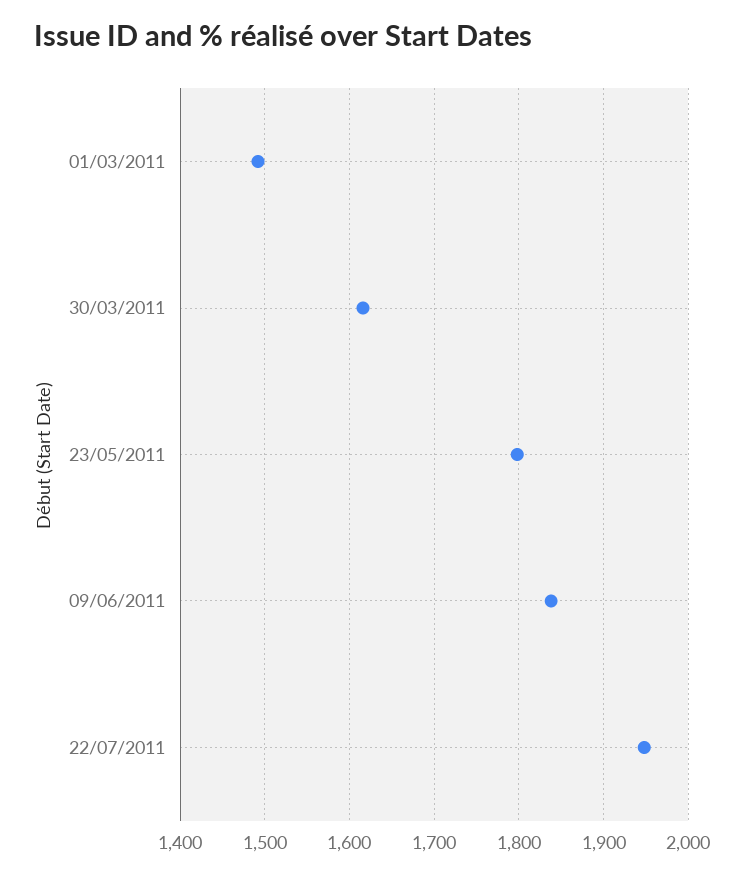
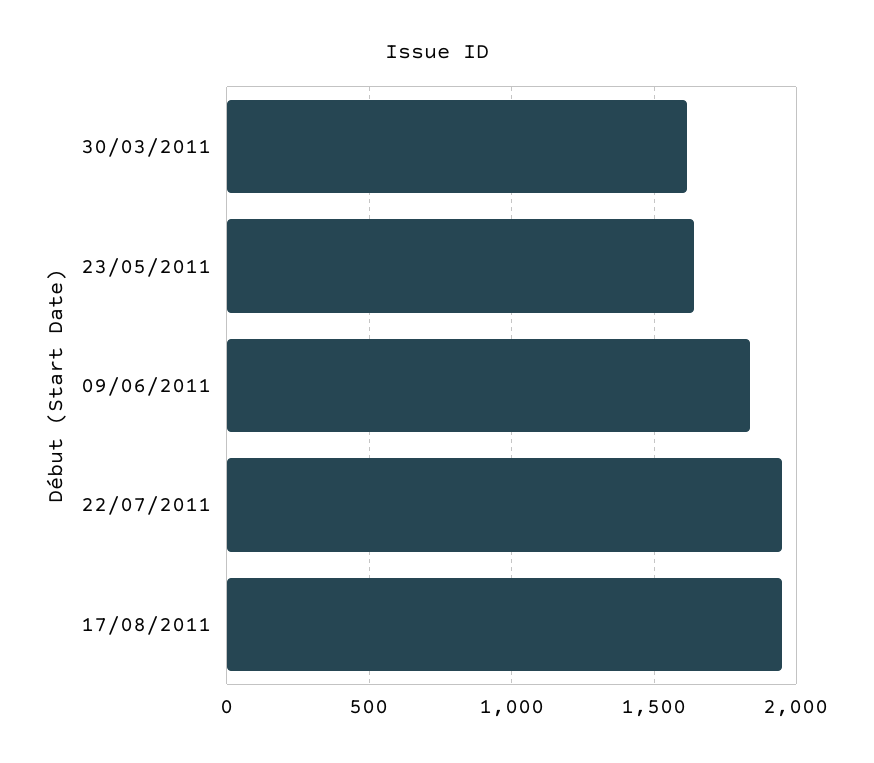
01/03/2011: 1490 -> none
23/05/2011: 1800 -> 1650
17/08/2011: none -> 1950

